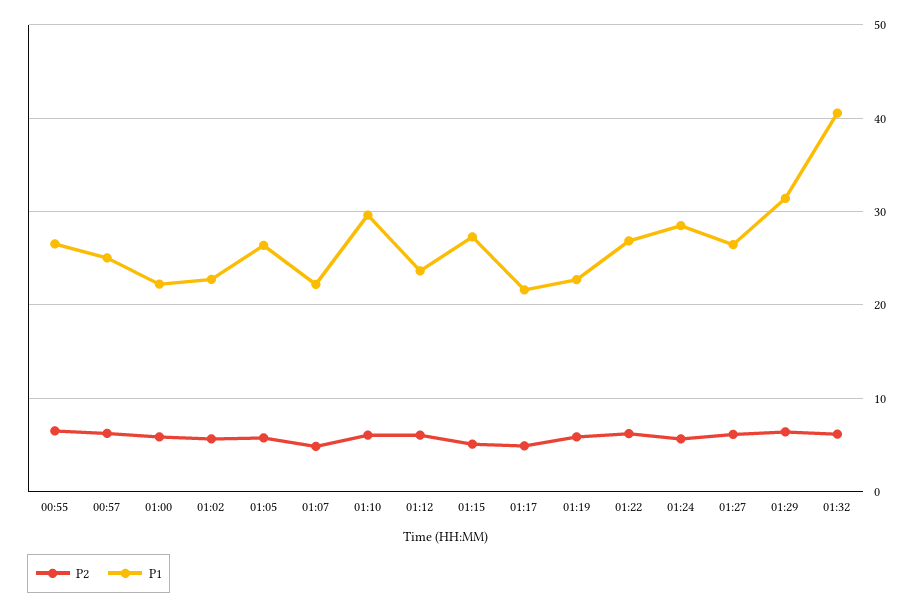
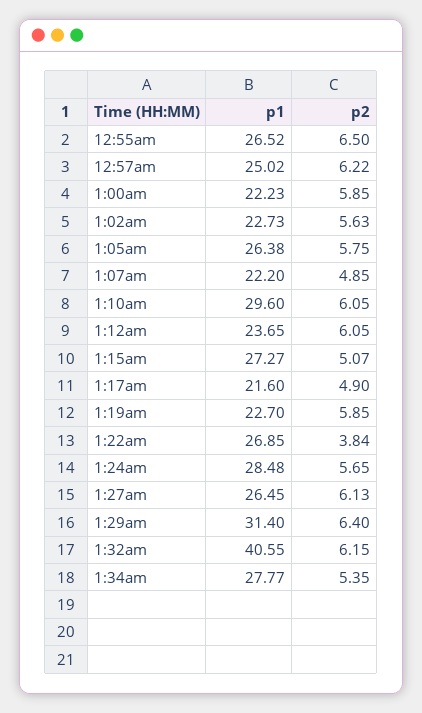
P2, 01:22: 6 -> 3.84
P1, 1:34am: none -> 27.77
P2, 1:34am: none -> 5.35

